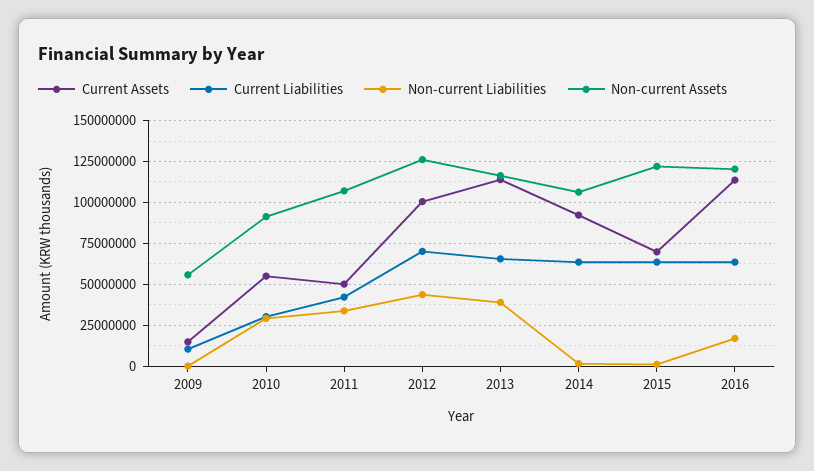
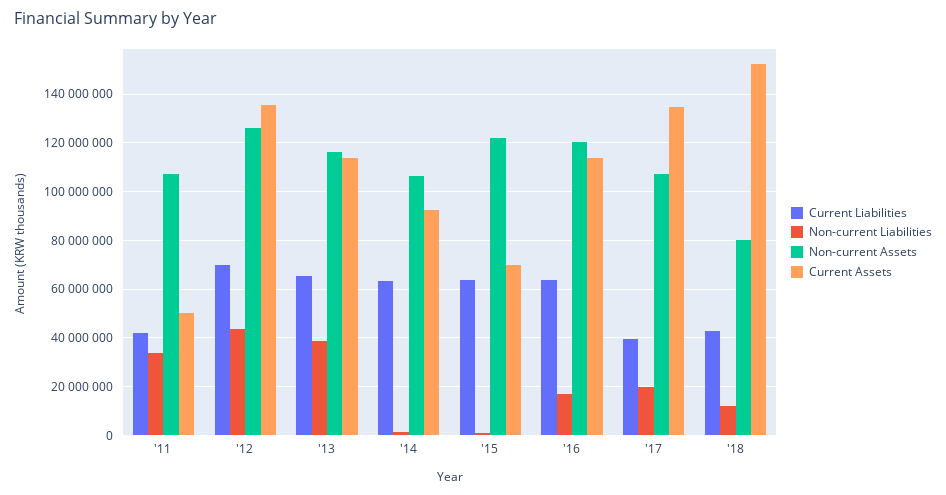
Current Assets, 2009: 15000000 -> none
Current Liabilities, 2009: 10000000 -> none
Non-current Liabilities, 2009: 0 -> none
Non-current Assets, 2009: 55000000 -> none
Current Assets, 2010: 55000000 -> none
Current Liabilities, 2010: 30000000 -> none
Non-current Liabilities, 2010: 30000000 -> none
Non-current Assets, 2010: 90000000 -> none
Current Assets, 2012: 100000000 -> 135000000
Current Liabilities, '17: none -> 40000000
Non-current Liabilities, '17: none -> 20000000
Non-current Assets, '17: none -> 107500000
Current Assets, '17: none -> 135000000
Current Liabilities, '18: none -> 42500000
Non-current Liabilities, '18: none -> 12500000
Non-current Assets, '18: none -> 80000000
Current Assets, '18: none -> 152500000

